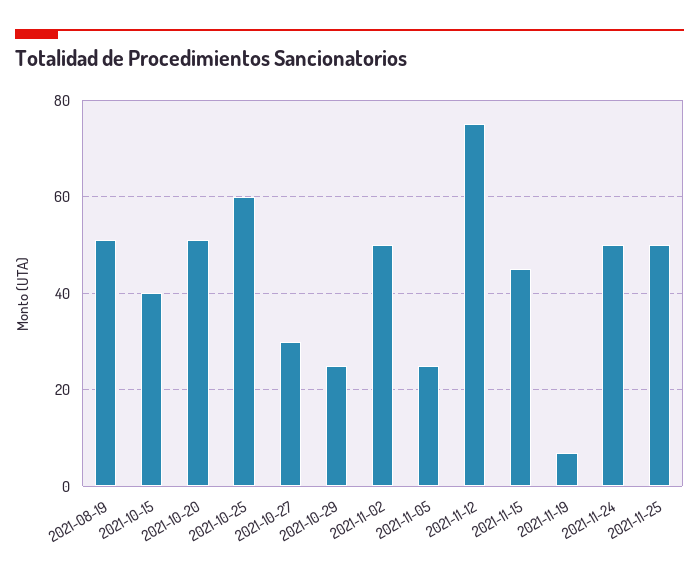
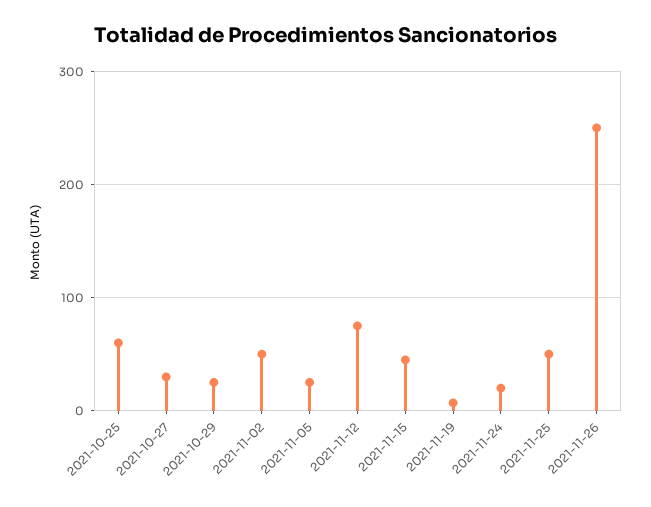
2021-08-19: 50 -> none
2021-10-15: 40 -> none
2021-10-20: 50 -> none
2021-11-24: 50 -> 20
2021-11-26: none -> 250

